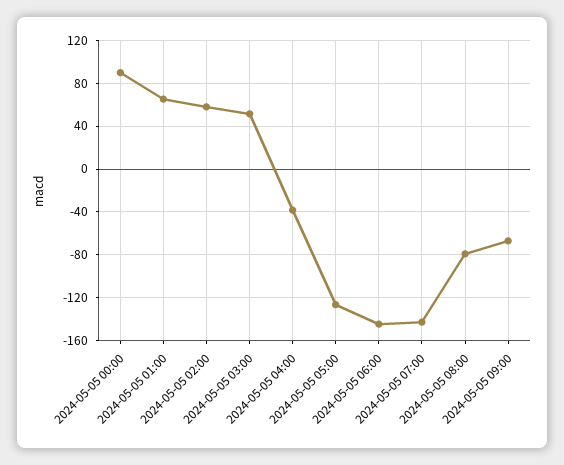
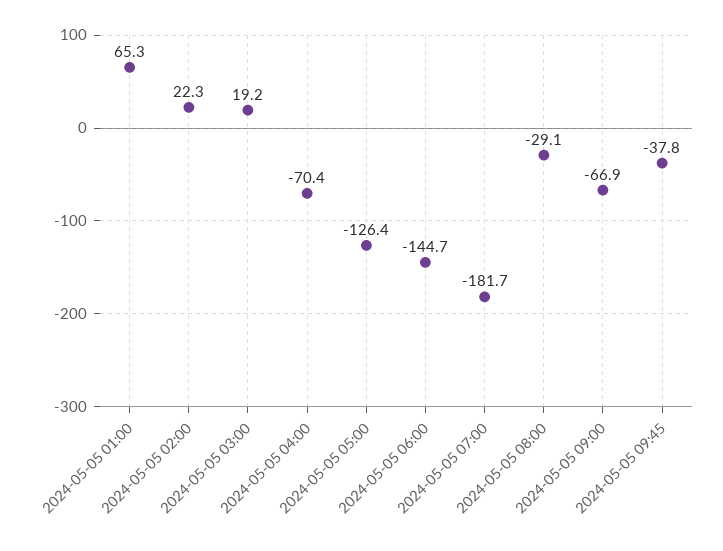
2024-05-05 00:00: 90 -> none
2024-05-05 02:00: 60 -> 22.3
2024-05-05 03:00: 50 -> 19.2
2024-05-05 04:00: -40 -> -70.4
2024-05-05 07:00: -140 -> -181.7
2024-05-05 08:00: -80 -> -29.1
2024-05-05 09:45: none -> -37.8

